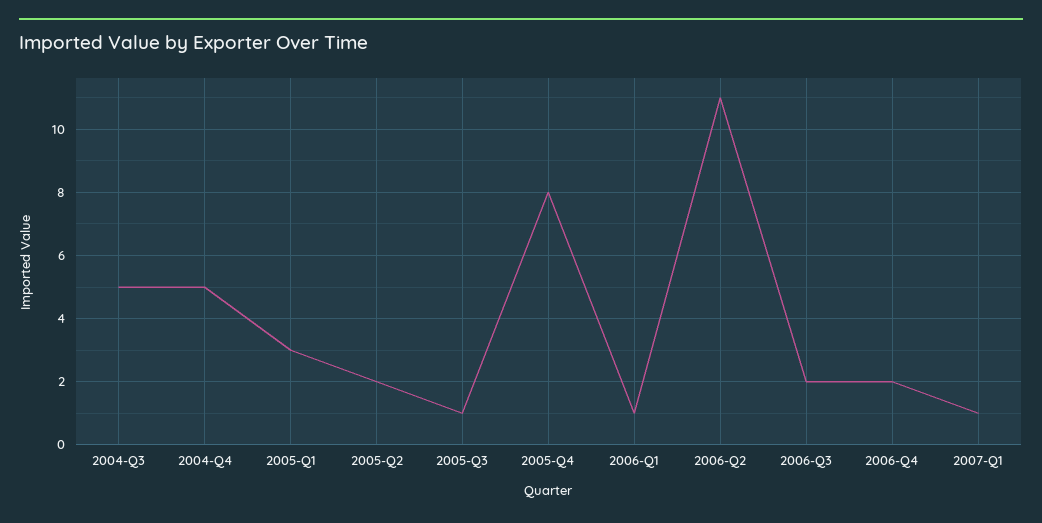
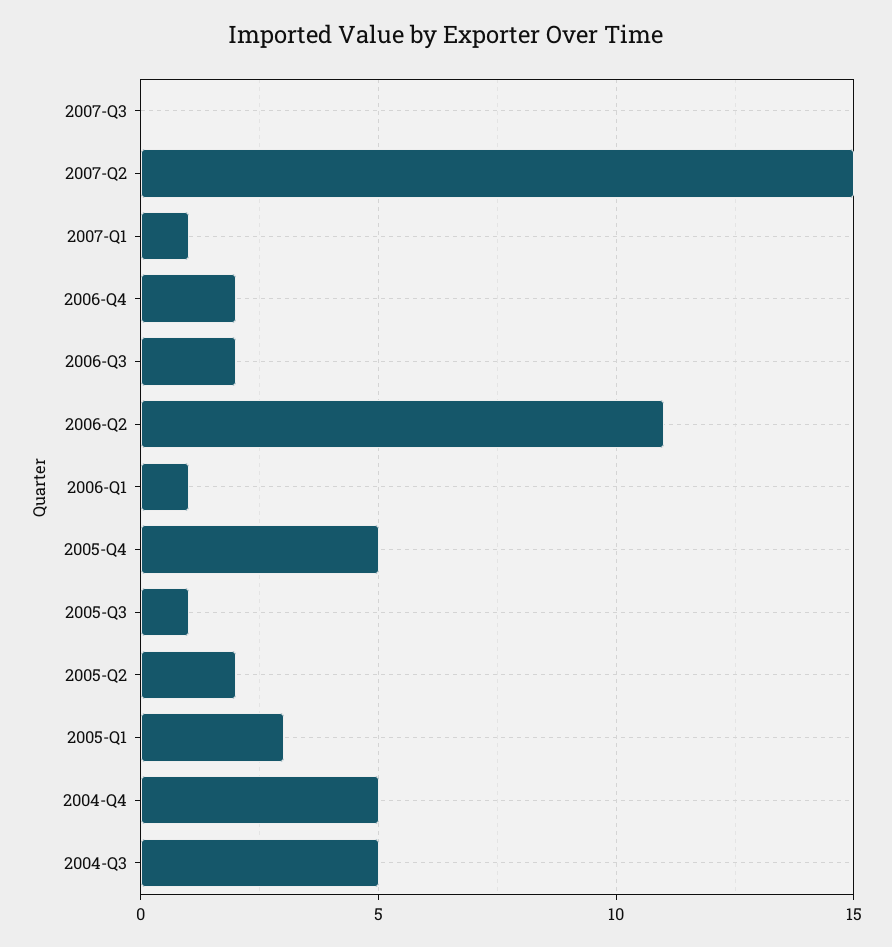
2005-Q4: 8 -> 5
2007-Q3: none -> 0
2007-Q2: none -> 15

